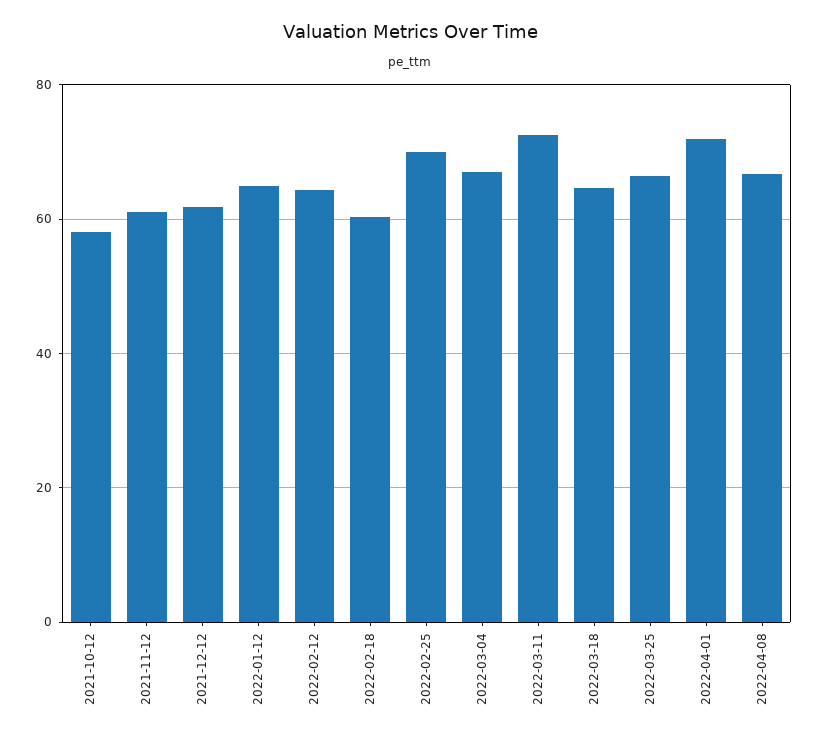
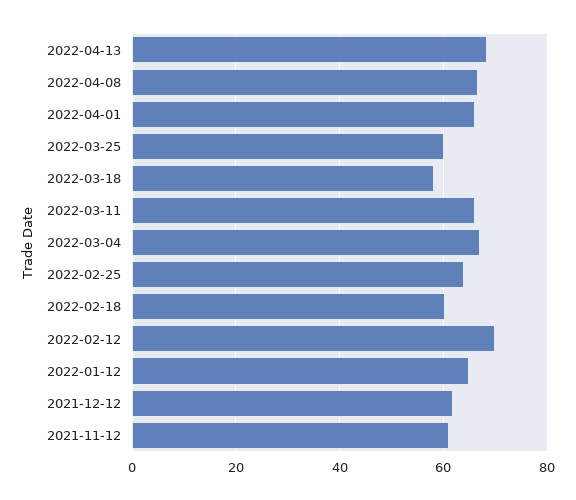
2021-10-12: 58 -> none
2022-02-12: 64 -> 70
2022-02-25: 70 -> 64
2022-03-11: 72 -> 66
2022-03-18: 64 -> 58
2022-03-25: 66 -> 60
2022-04-01: 72 -> 66
2022-04-13: none -> 68

